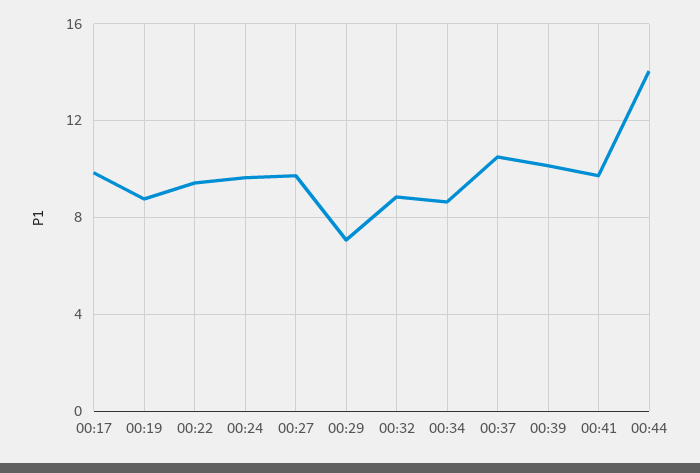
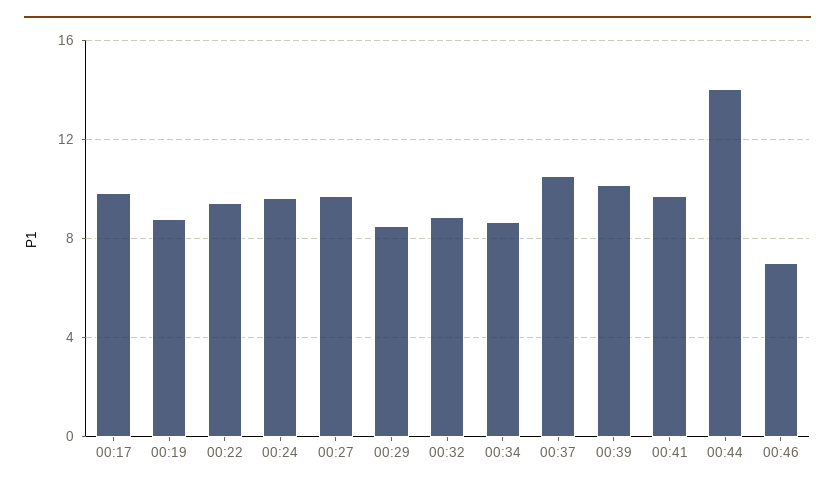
00:29: 7 -> 8.5
00:46: none -> 7

